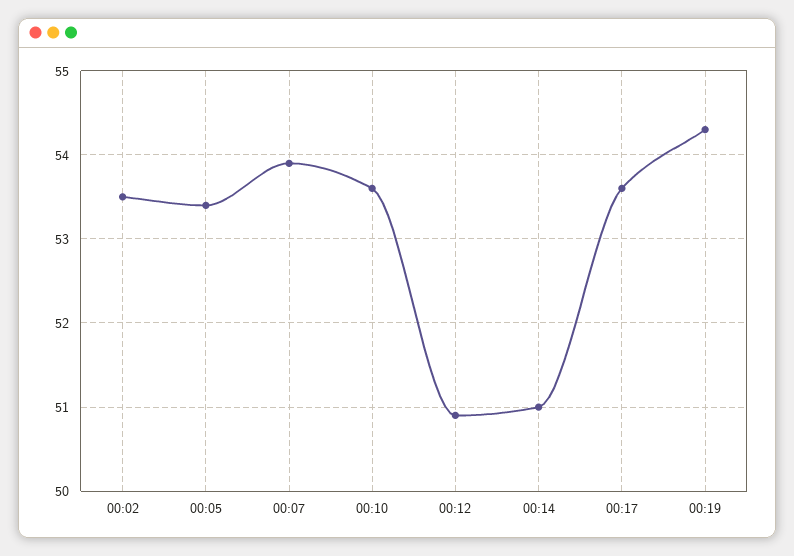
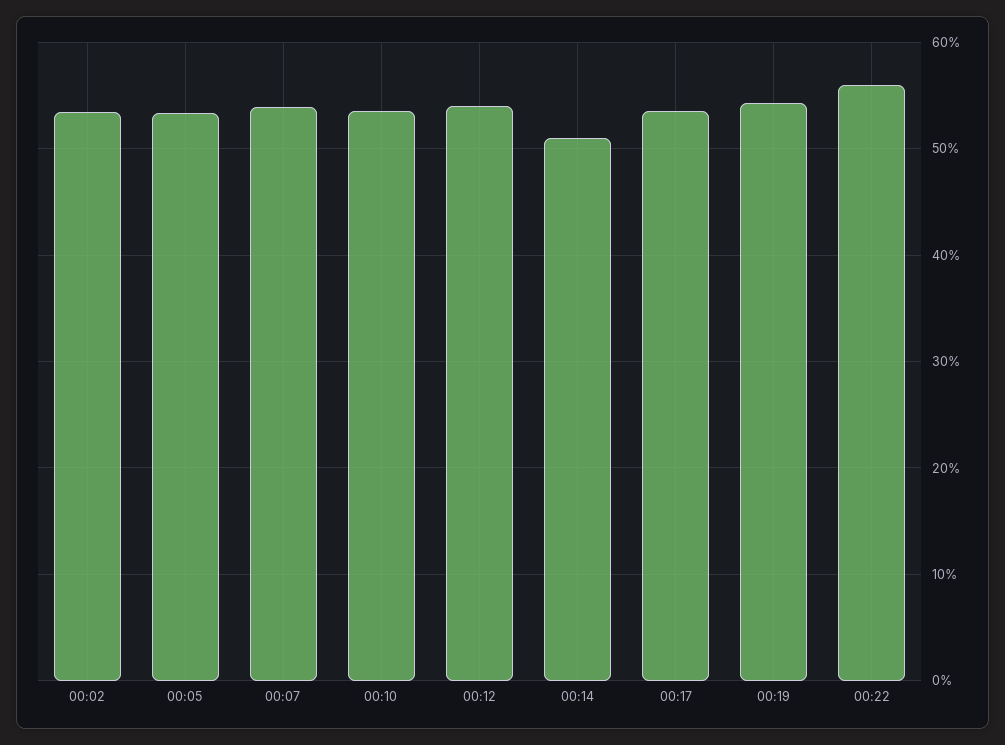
00:12: 50.9 -> 54
00:22: none -> 56

